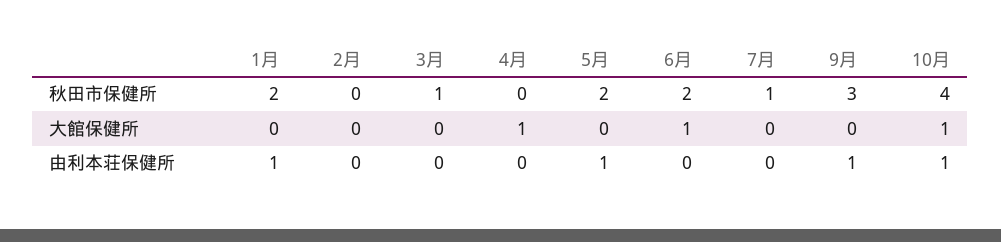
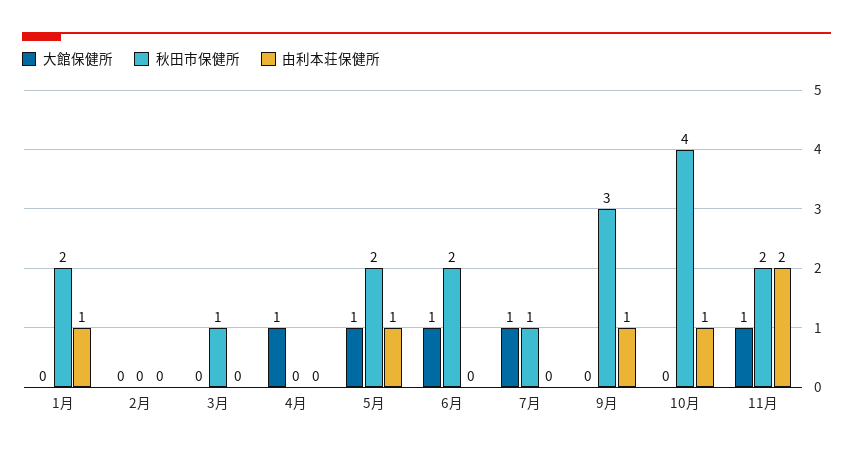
大館保健所, 5月: 0 -> 1
大館保健所, 7月: 0 -> 1
大館保健所, 10月: 1 -> 0
大館保健所, 11月: none -> 1
秋田市保健所, 11月: none -> 2
由利本荘保健所, 11月: none -> 2

